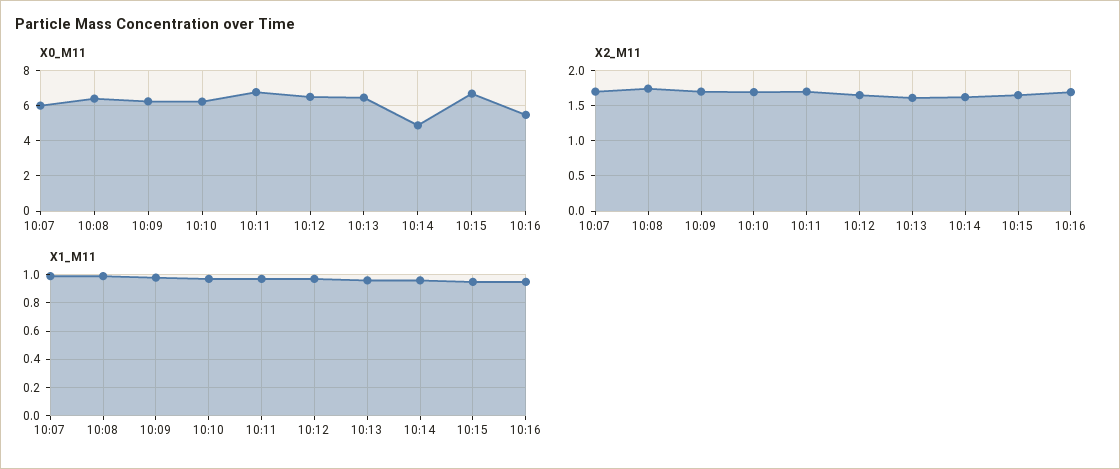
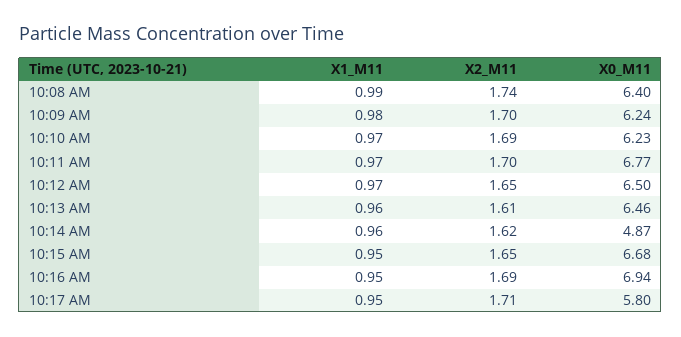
X0_M11, 10:07: 6 -> none
X0_M11, 10:16: 5.5 -> 6.94
X2_M11, 10:07: 1.7 -> none
X1_M11, 10:07: 1 -> none
X1_M11, 10:17 AM: none -> 0.95
X2_M11, 10:17 AM: none -> 1.71
X0_M11, 10:17 AM: none -> 5.8

